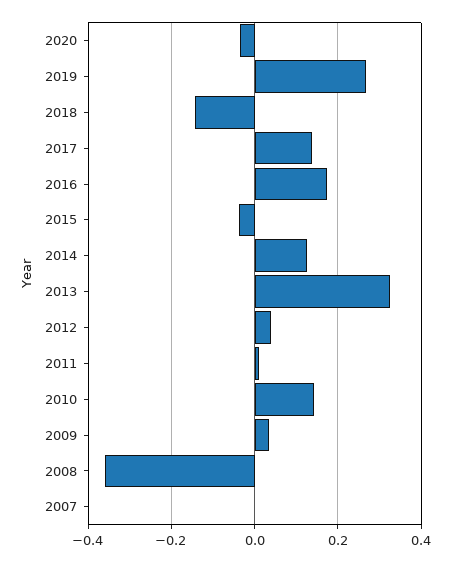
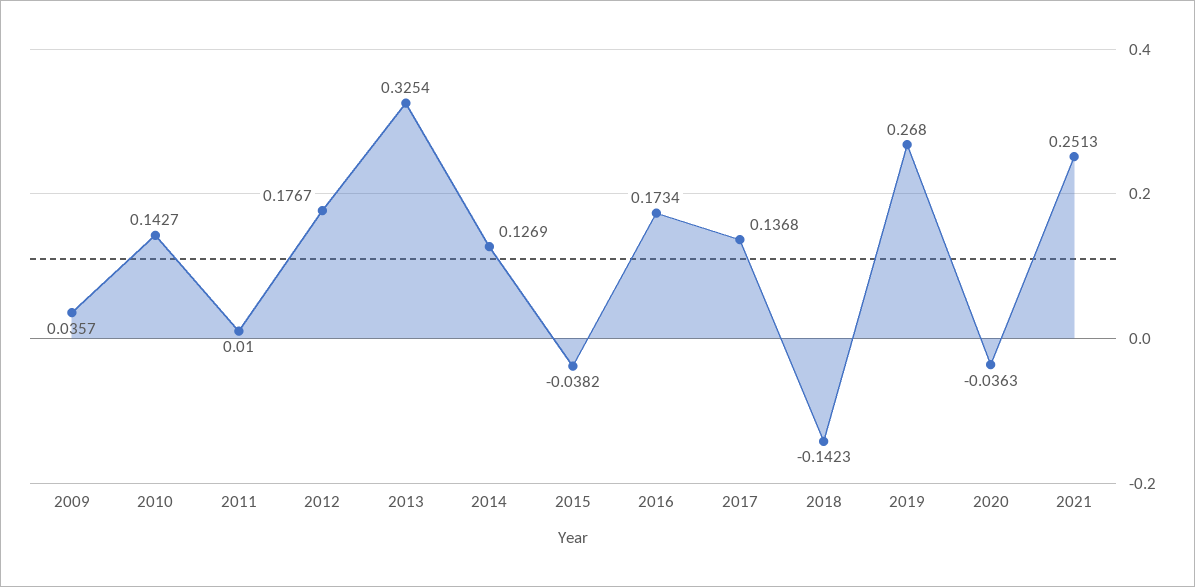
2012: 0.04 -> 0.1767
2008: -0.36 -> none
2007: 0 -> none
2021: none -> 0.2513

